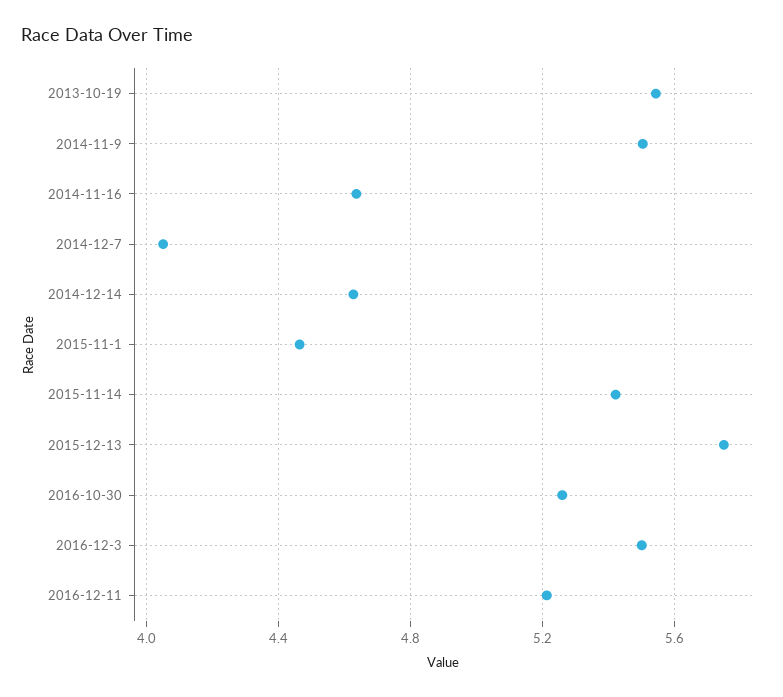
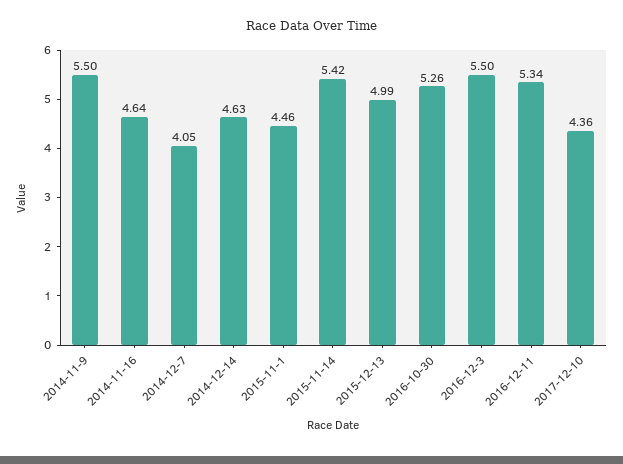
2013-10-19: 5.55 -> none
2015-12-13: 5.75 -> 4.99
2016-12-11: 5.2 -> 5.34
2017-12-10: none -> 4.36

